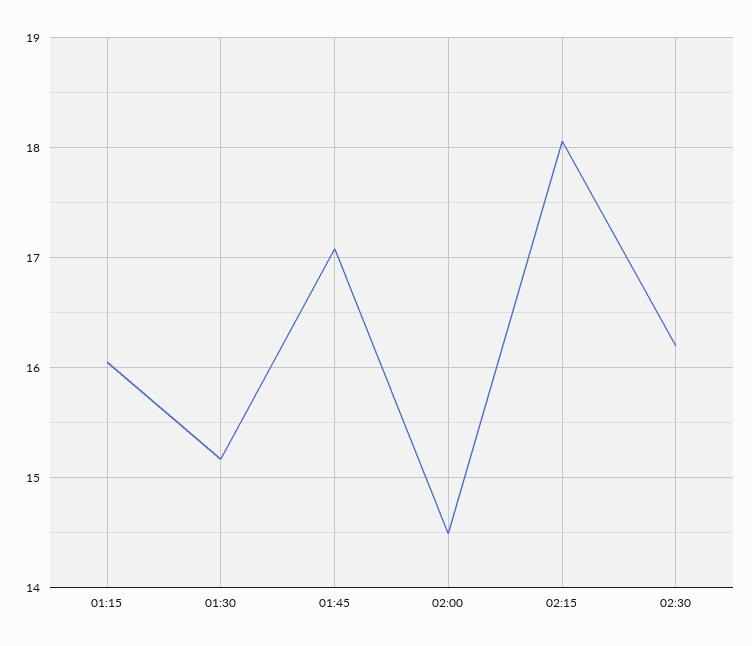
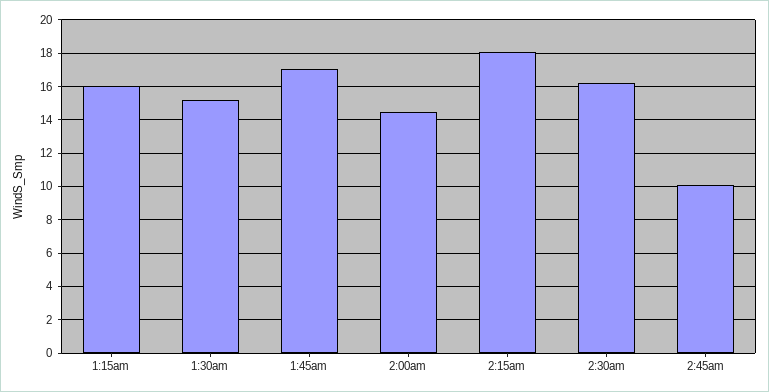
2:45am: none -> 10

